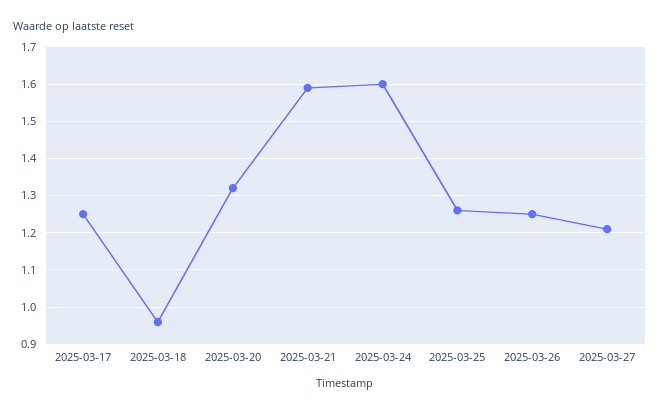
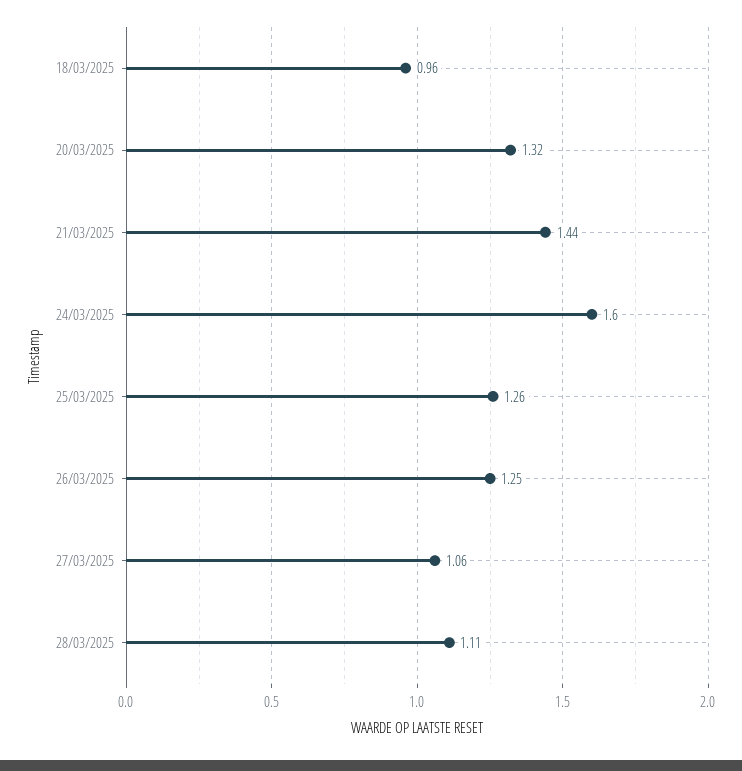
2025-03-17: 1.25 -> none
2025-03-21: 1.6 -> 1.44
2025-03-27: 1.2 -> 1.06
28/03/2025: none -> 1.11

